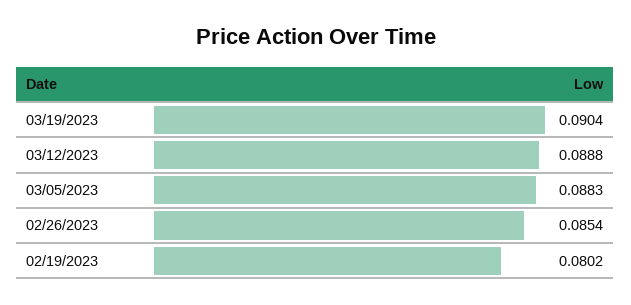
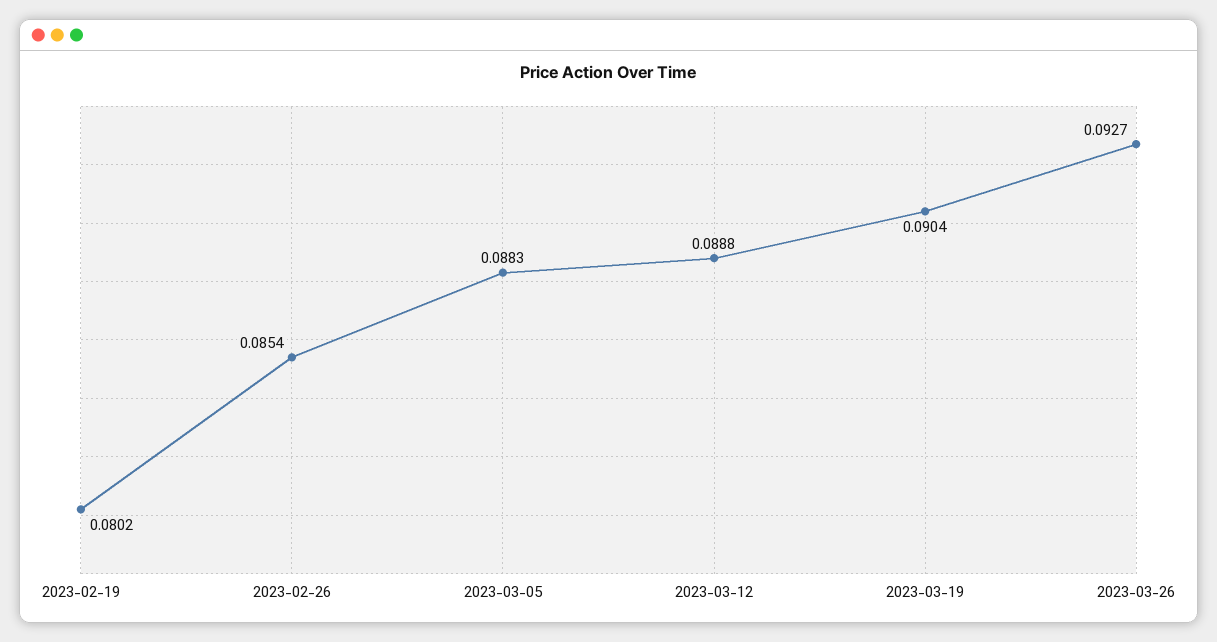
2023-03-26: none -> 0.0927

